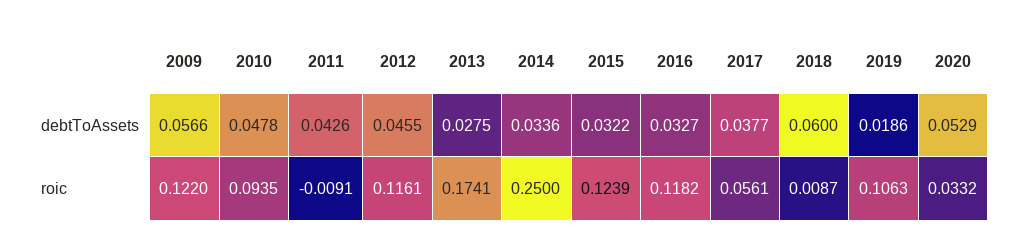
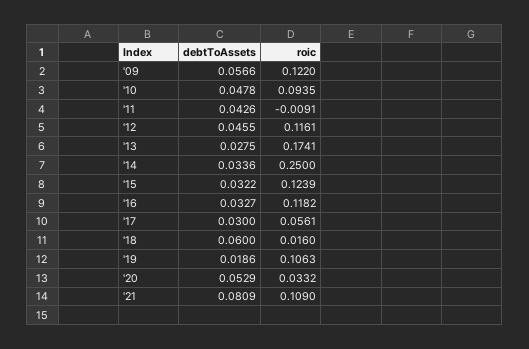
2017, debtToAssets: 0.0377 -> 0.03
2018, roic: 0.0087 -> 0.016
'21, debtToAssets: none -> 0.0809
'21, roic: none -> 0.109

